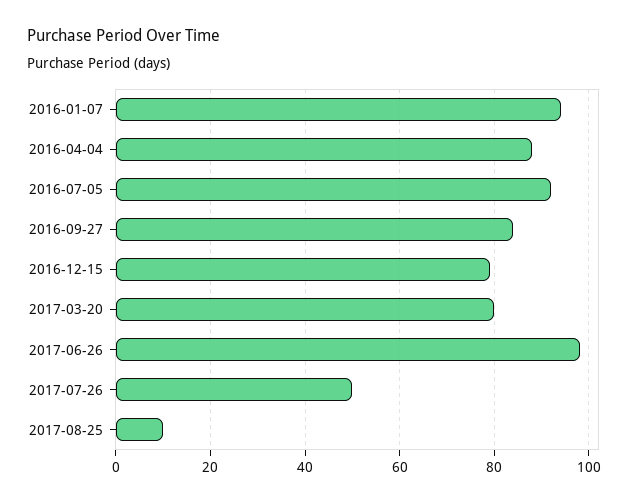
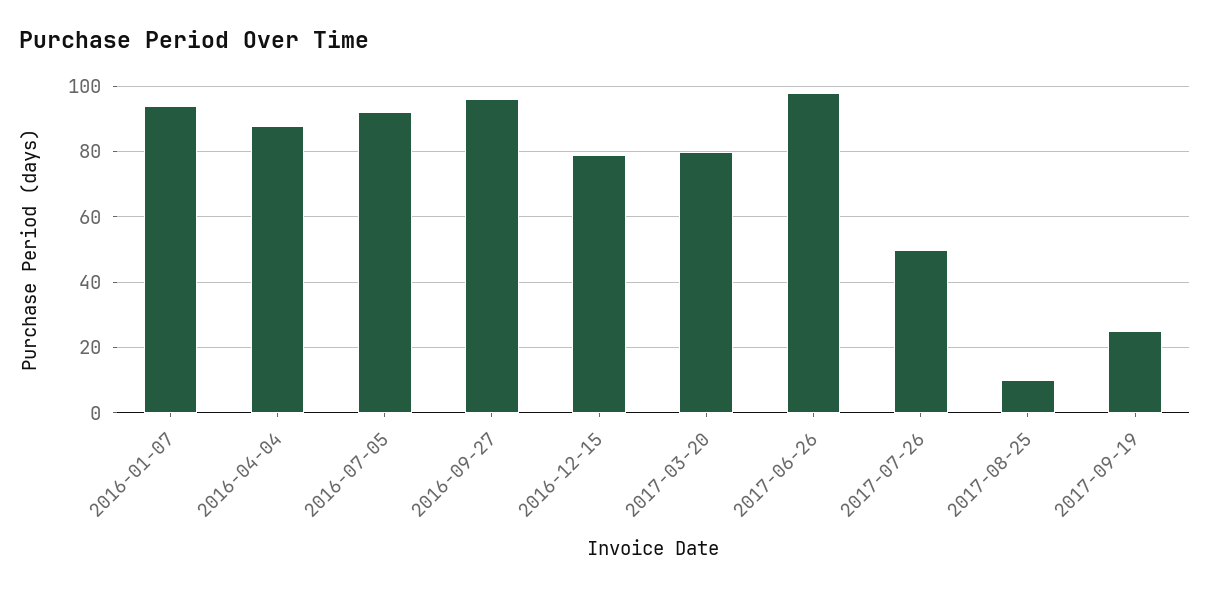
2016-09-27: 85 -> 95
2017-09-19: none -> 25

